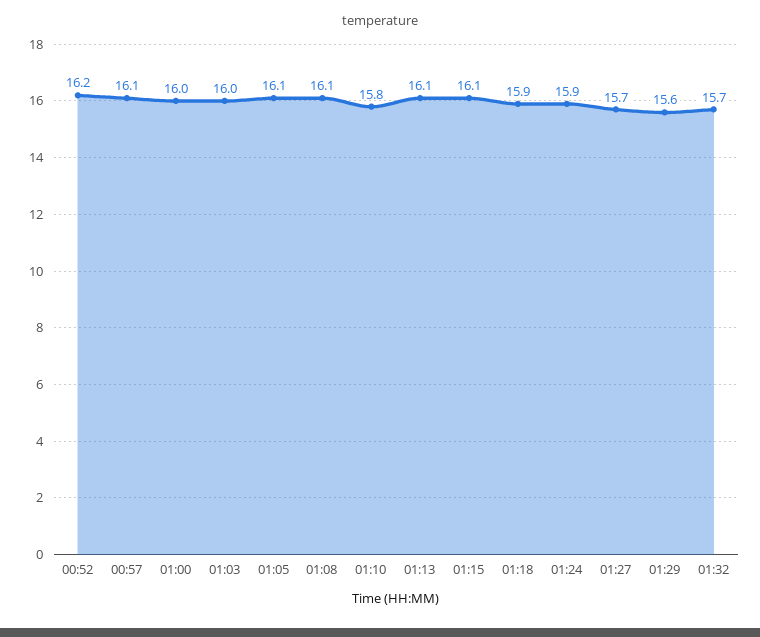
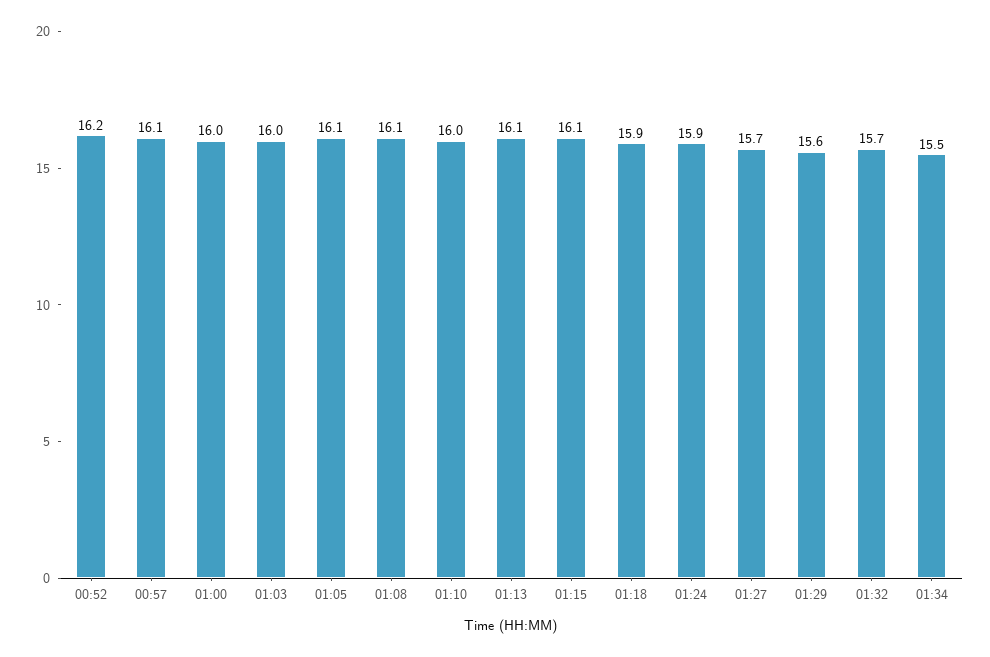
01:10: 15.8 -> 16
01:34: none -> 15.5

